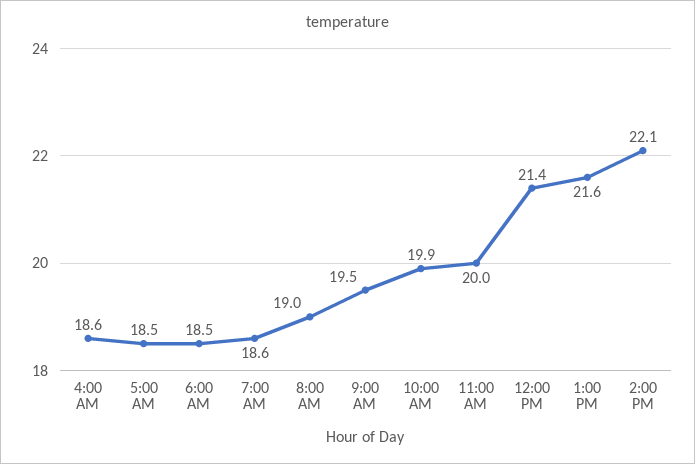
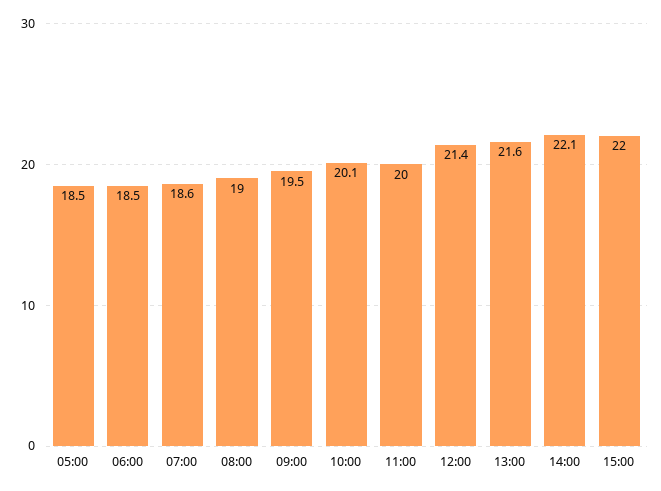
4:00 AM: 18.6 -> none
10:00 AM: 19.9 -> 20.1
15:00: none -> 22

